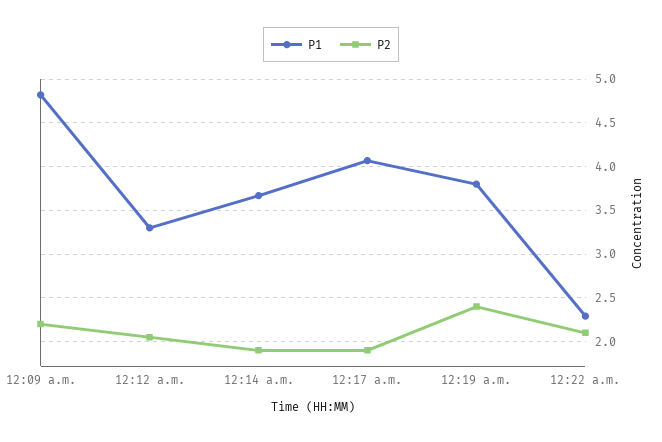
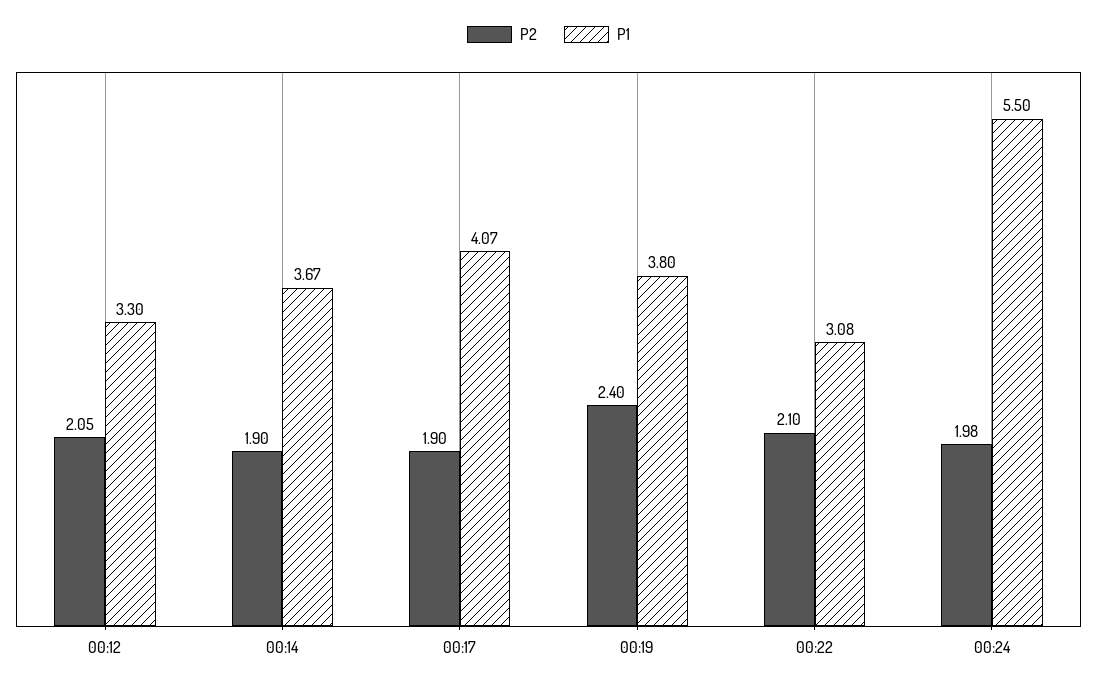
P1, 12:09 a.m.: 4.8 -> none
P2, 12:09 a.m.: 2.2 -> none
P1, 12:22 a.m.: 2.3 -> 3.08
P2, 00:24: none -> 1.98
P1, 00:24: none -> 5.5

